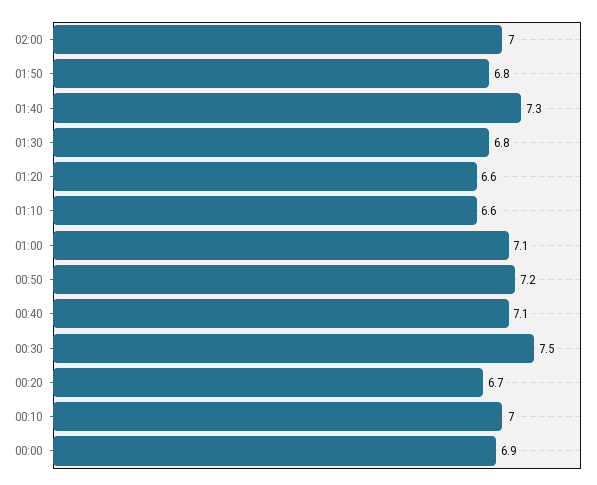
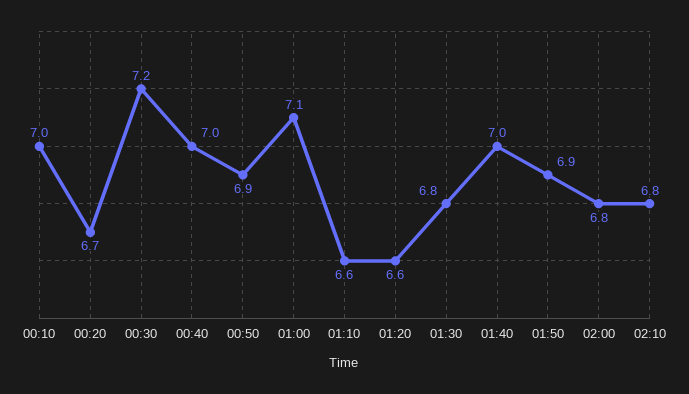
02:00: 7 -> 6.8
01:50: 6.8 -> 6.9
01:40: 7.3 -> 7
00:50: 7.2 -> 6.9
00:40: 7.1 -> 7
00:30: 7.5 -> 7.2
00:00: 6.9 -> none
02:10: none -> 6.8

